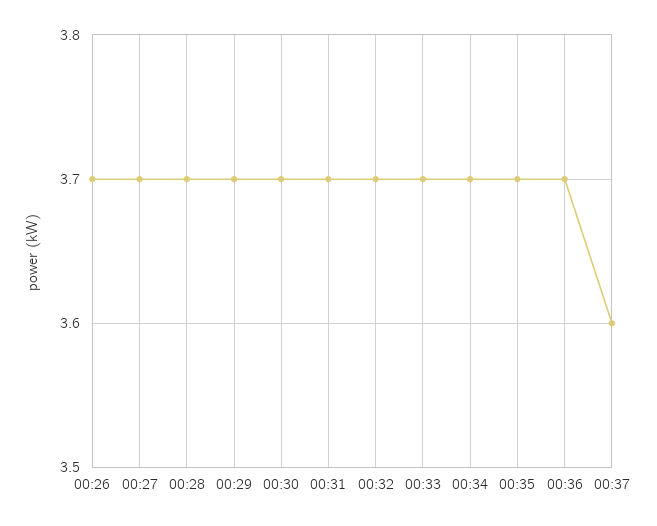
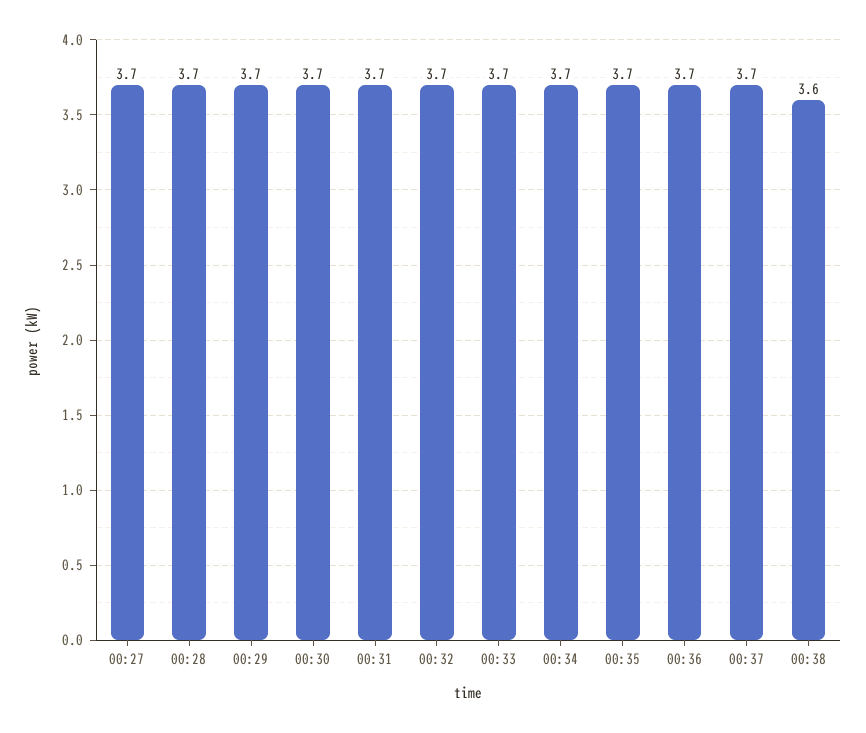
00:26: 3.7 -> none
00:37: 3.6 -> 3.7
00:38: none -> 3.6

